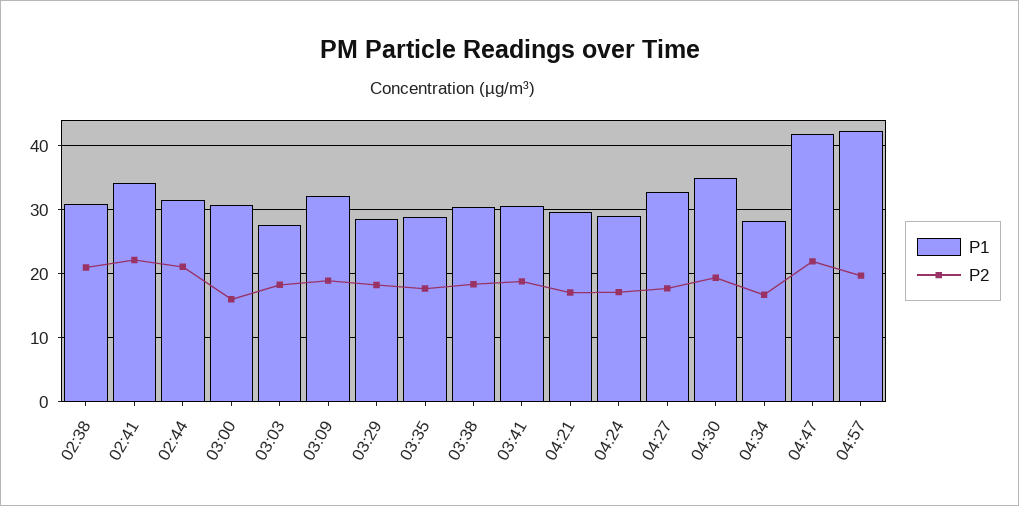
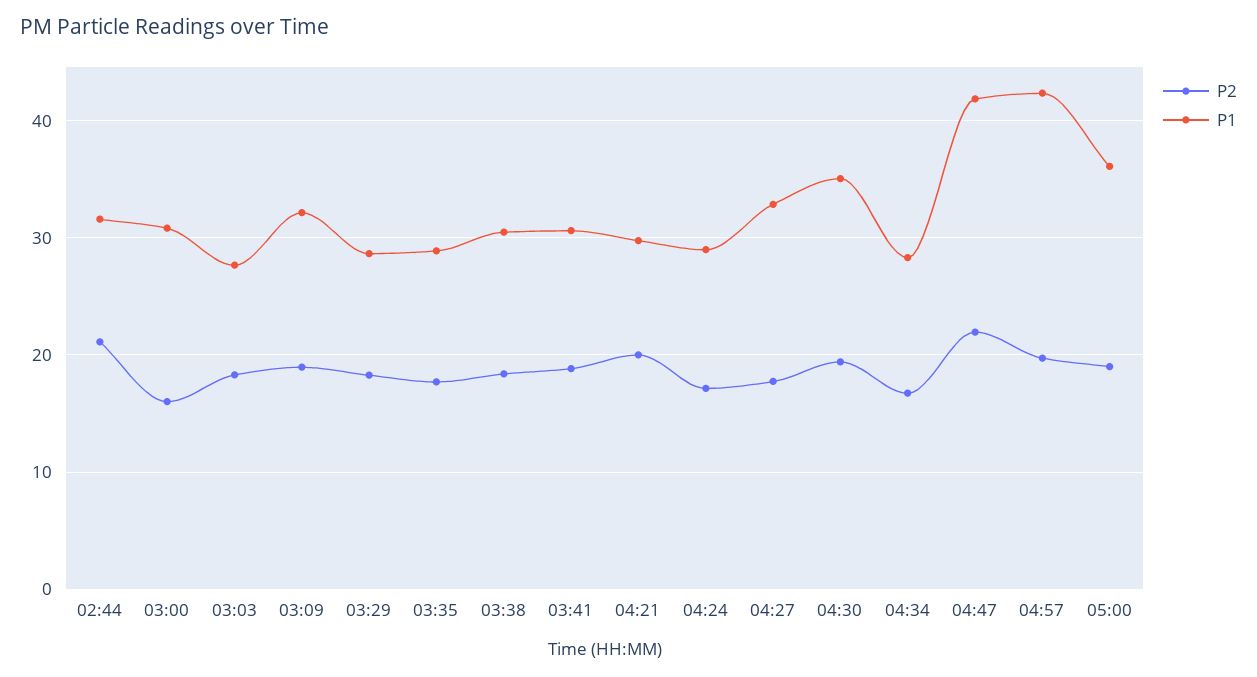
P1, 02:38: 31 -> none
P2, 02:38: 21 -> none
P1, 02:41: 34 -> none
P2, 02:41: 22 -> none
P2, 04:21: 17 -> 20
P2, 05:00: none -> 19
P1, 05:00: none -> 36

